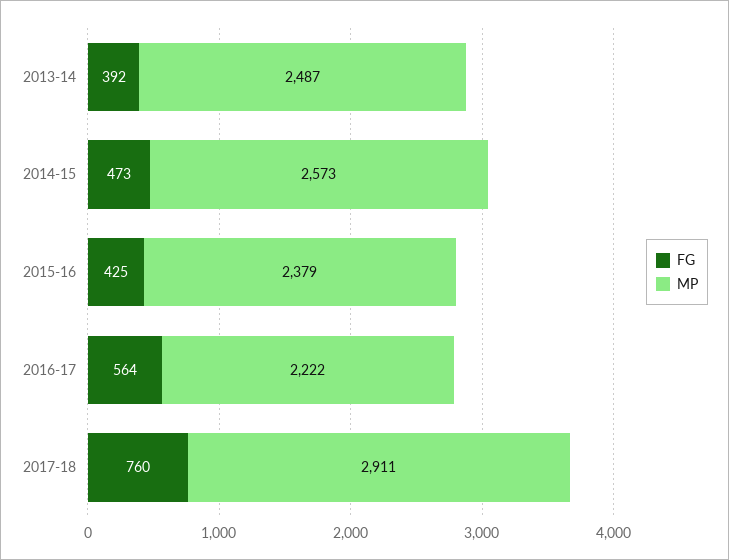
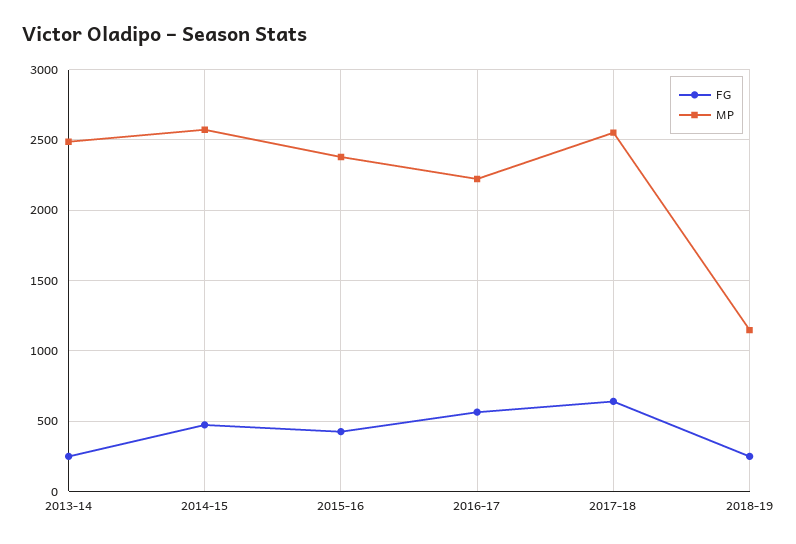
FG, 2013-14: 392 -> 250
FG, 2017-18: 760 -> 650
MP, 2017-18: 2911 -> 2550
FG, 2018-19: none -> 250
MP, 2018-19: none -> 1150

